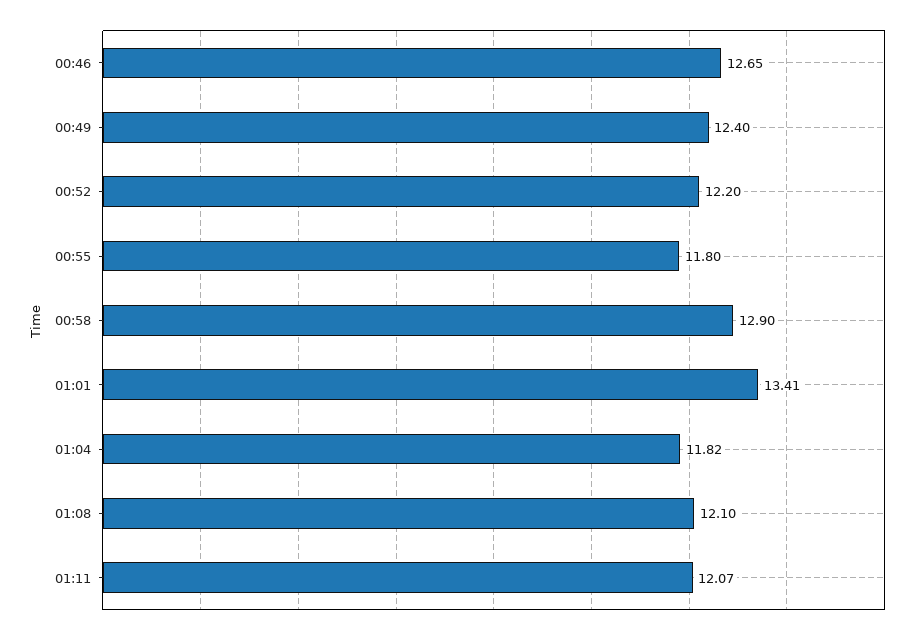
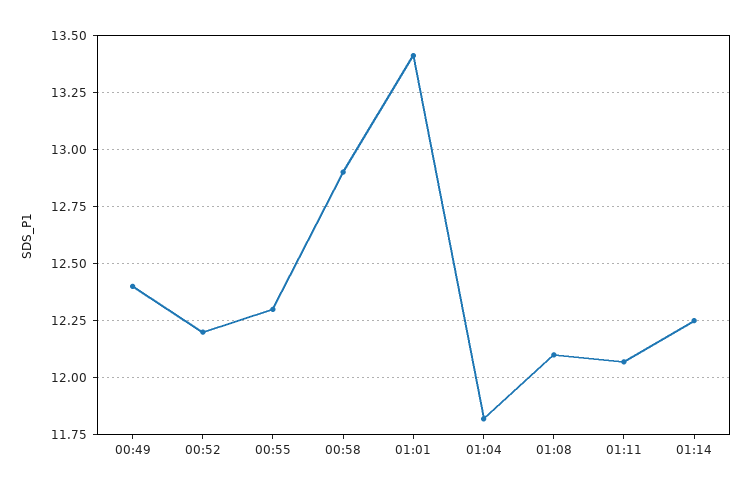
00:46: 12.65 -> none
00:55: 11.8 -> 12.3
01:14: none -> 12.25

